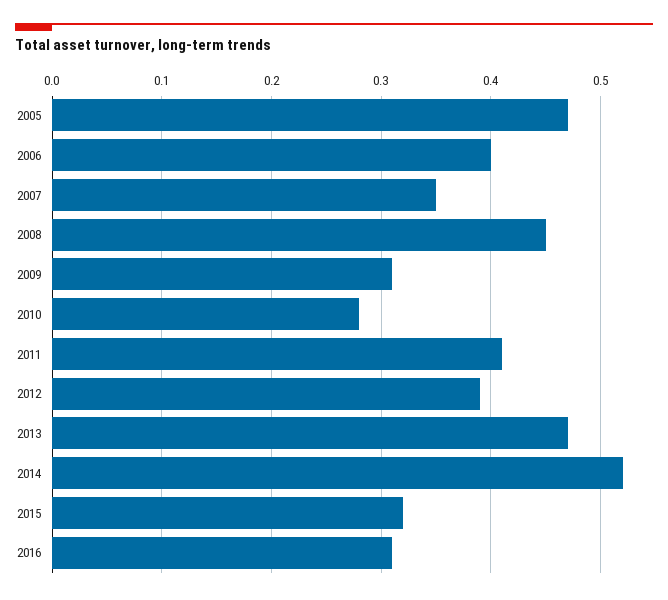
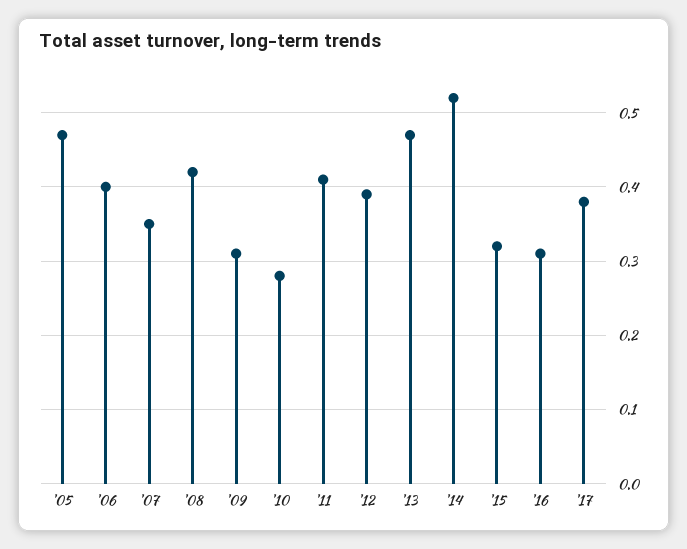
2008: 0.45 -> 0.42
'17: none -> 0.38

